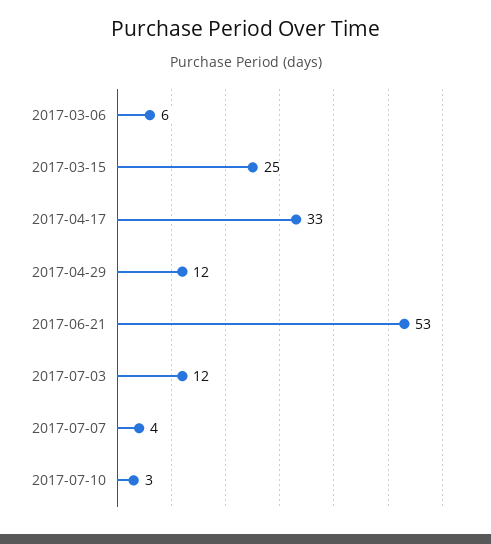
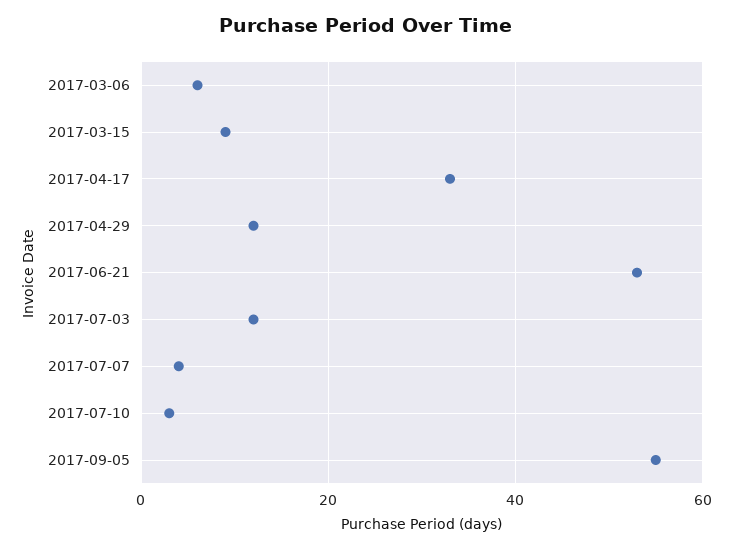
2017-03-15: 25 -> 10
2017-09-05: none -> 55

